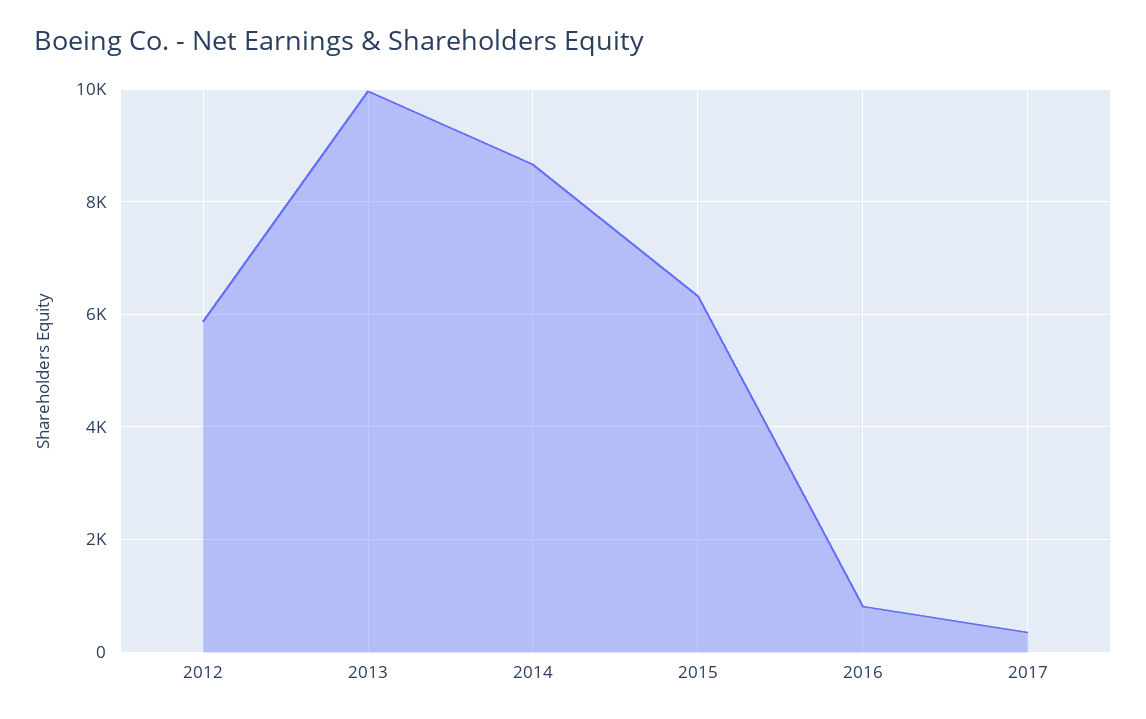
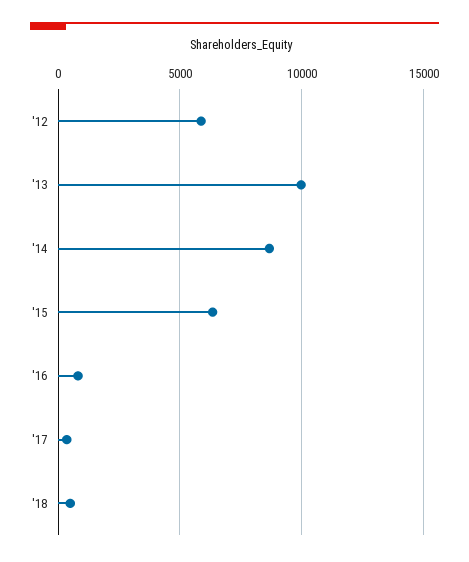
'18: none -> 500

